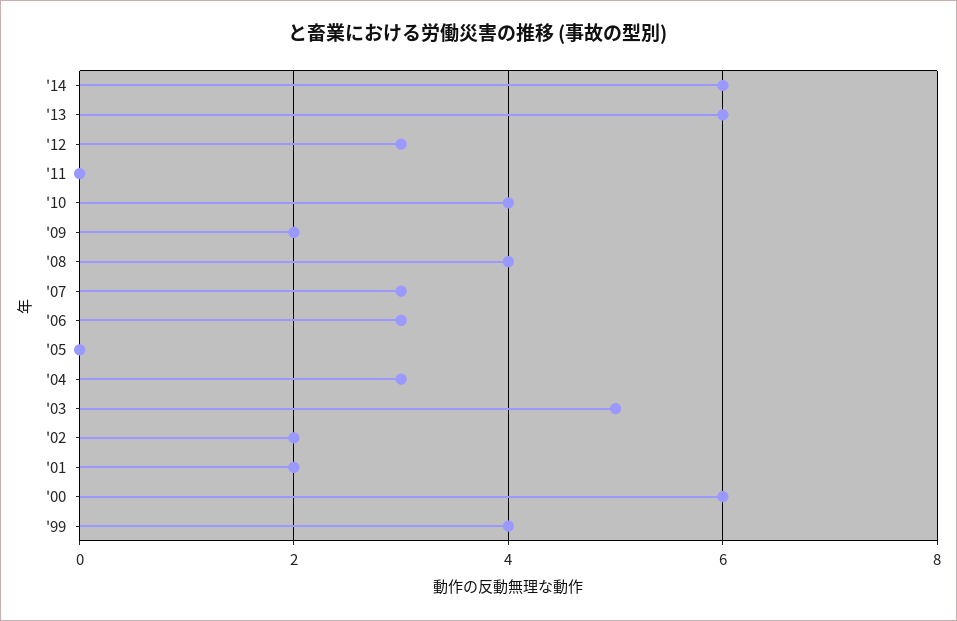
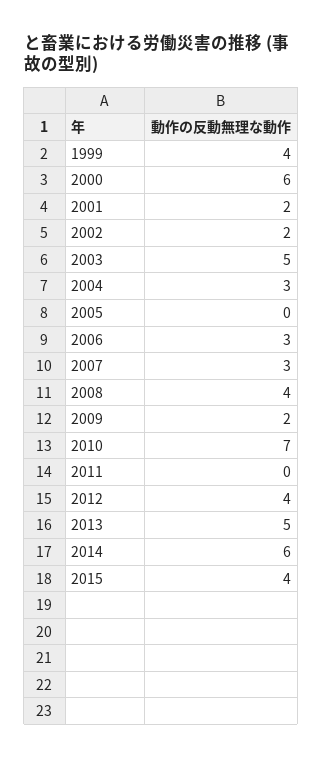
'13: 6 -> 5
'12: 3 -> 4
'10: 4 -> 7
2015: none -> 4

